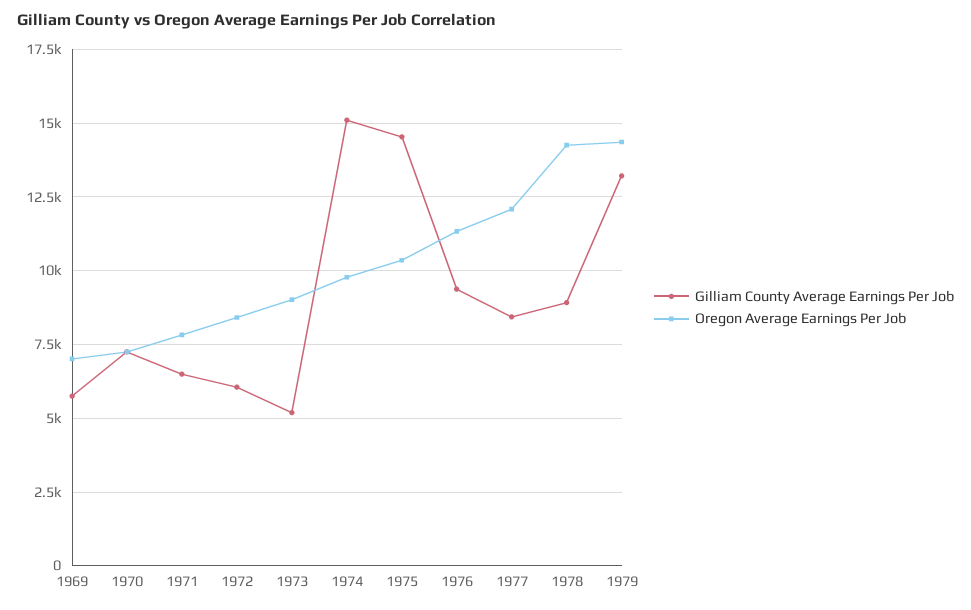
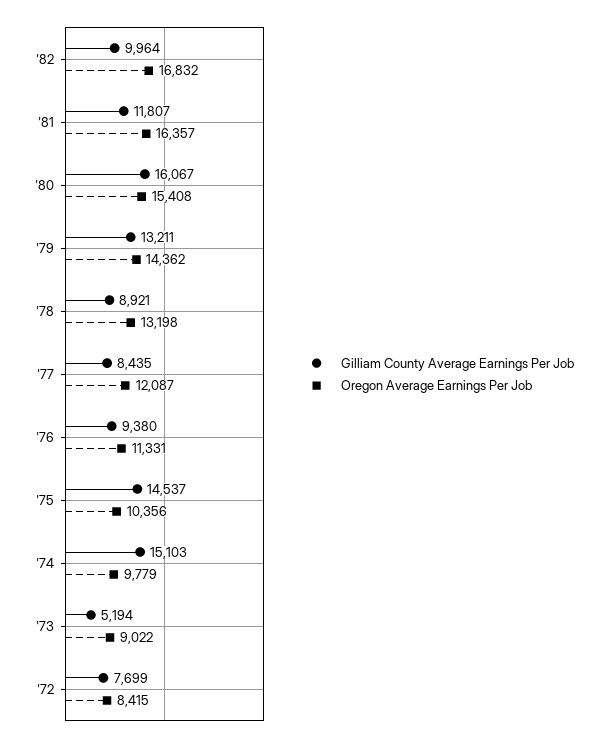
Gilliam County Average Earnings Per Job, 1969: 5750 -> none
Oregon Average Earnings Per Job, 1969: 7000 -> none
Gilliam County Average Earnings Per Job, 1970: 7250 -> none
Oregon Average Earnings Per Job, 1970: 7250 -> none
Gilliam County Average Earnings Per Job, 1971: 6500 -> none
Oregon Average Earnings Per Job, 1971: 7750 -> none
Gilliam County Average Earnings Per Job, 1972: 6000 -> 7699
Oregon Average Earnings Per Job, 1978: 14250 -> 13198
Gilliam County Average Earnings Per Job, '82: none -> 9964
Oregon Average Earnings Per Job, '82: none -> 16832
Gilliam County Average Earnings Per Job, '81: none -> 11807
Oregon Average Earnings Per Job, '81: none -> 16357
Gilliam County Average Earnings Per Job, '80: none -> 16067
Oregon Average Earnings Per Job, '80: none -> 15408

